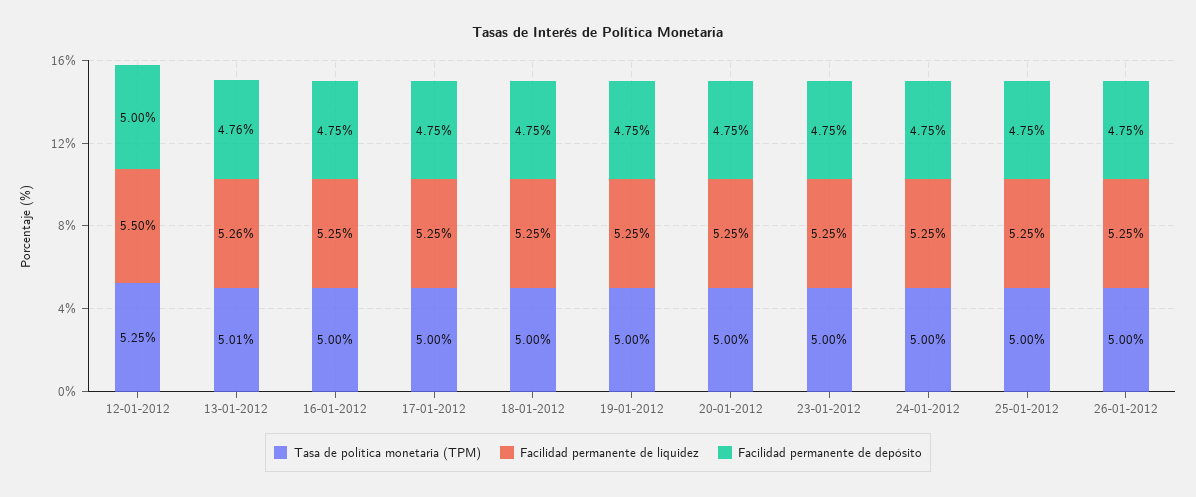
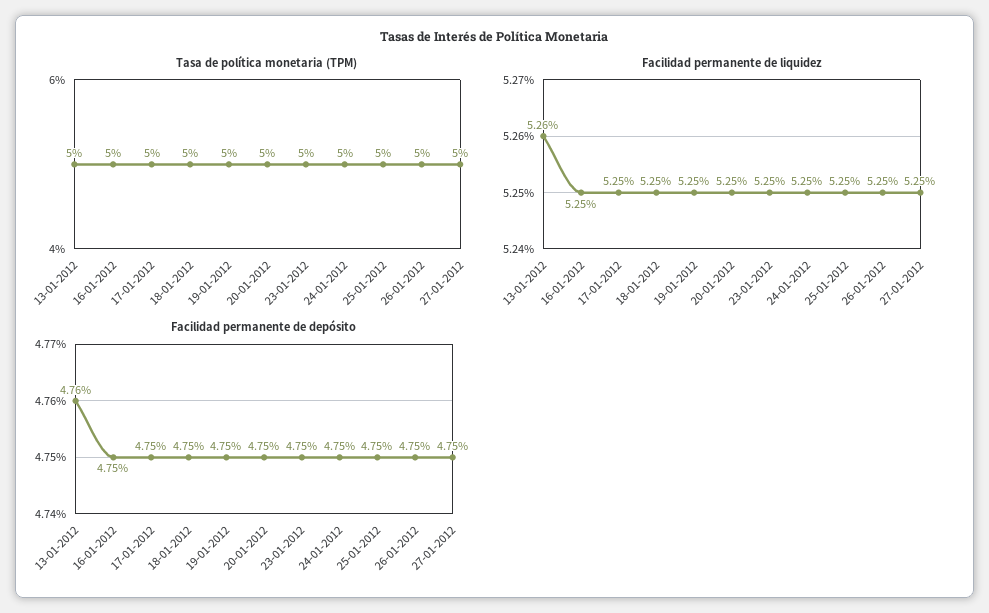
Tasa de política monetaria (TPM), 12-01-2012: 5.25 -> none
Facilidad permanente de liquidez, 12-01-2012: 5.5 -> none
Facilidad permanente de depósito, 12-01-2012: 5 -> none
Tasa de política monetaria (TPM), 13-01-2012: 5.01 -> 5
Tasa de política monetaria (TPM), 27-01-2012: none -> 5
Facilidad permanente de liquidez, 27-01-2012: none -> 5.25
Facilidad permanente de depósito, 27-01-2012: none -> 4.75

